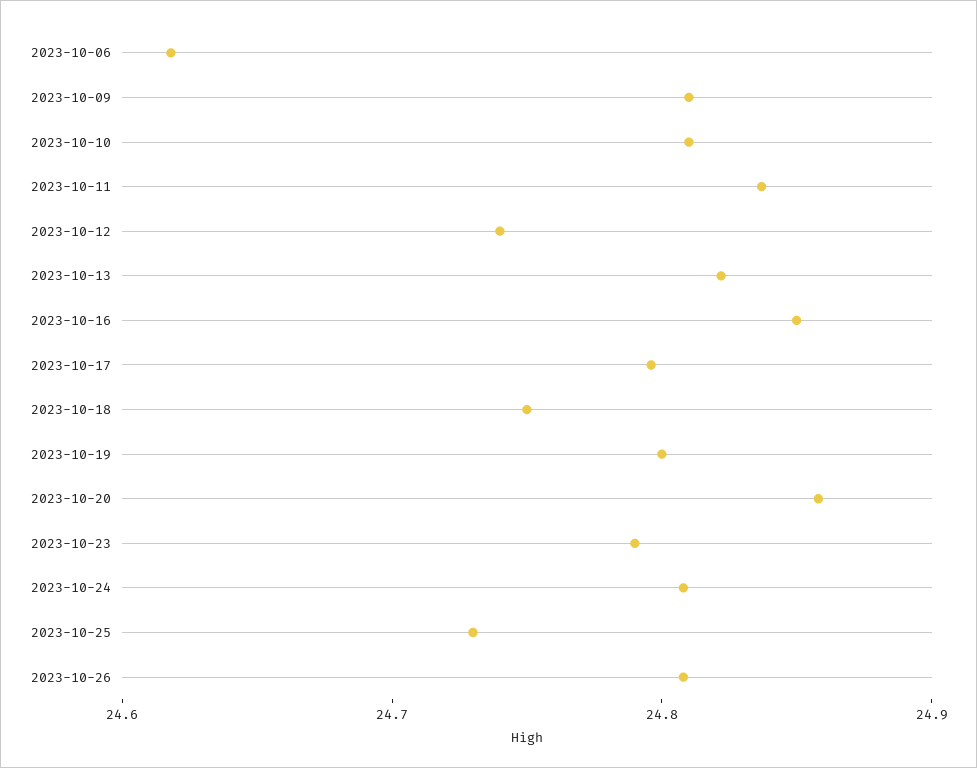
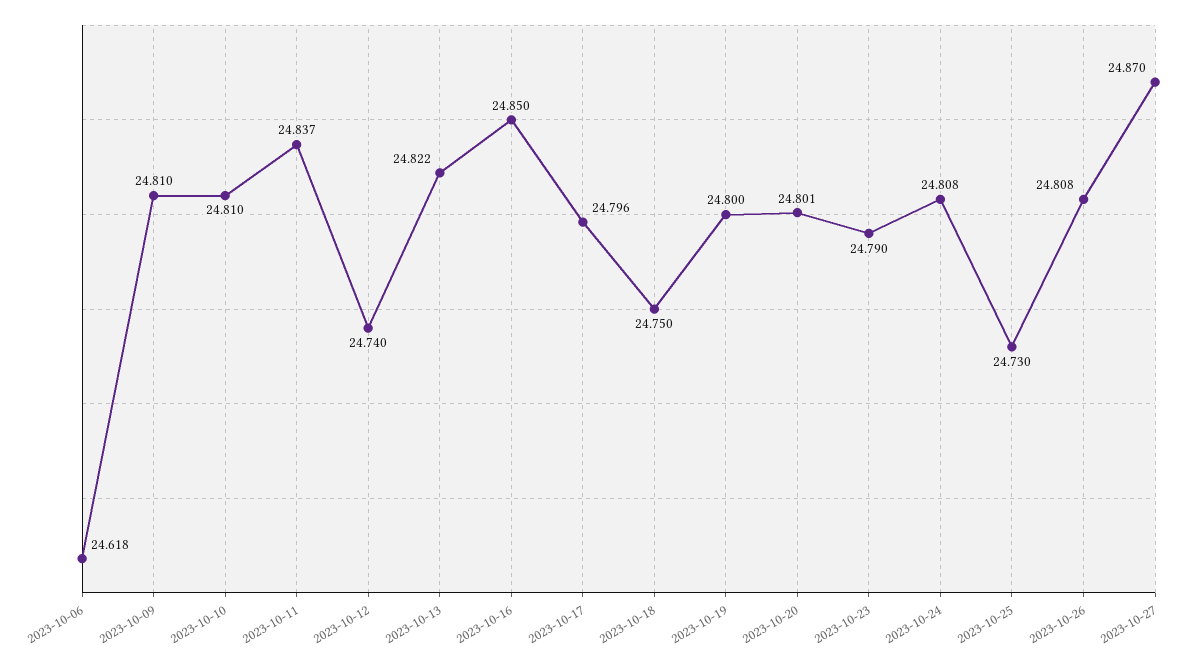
2023-10-20: 24.86 -> 24.801
2023-10-27: none -> 24.87

